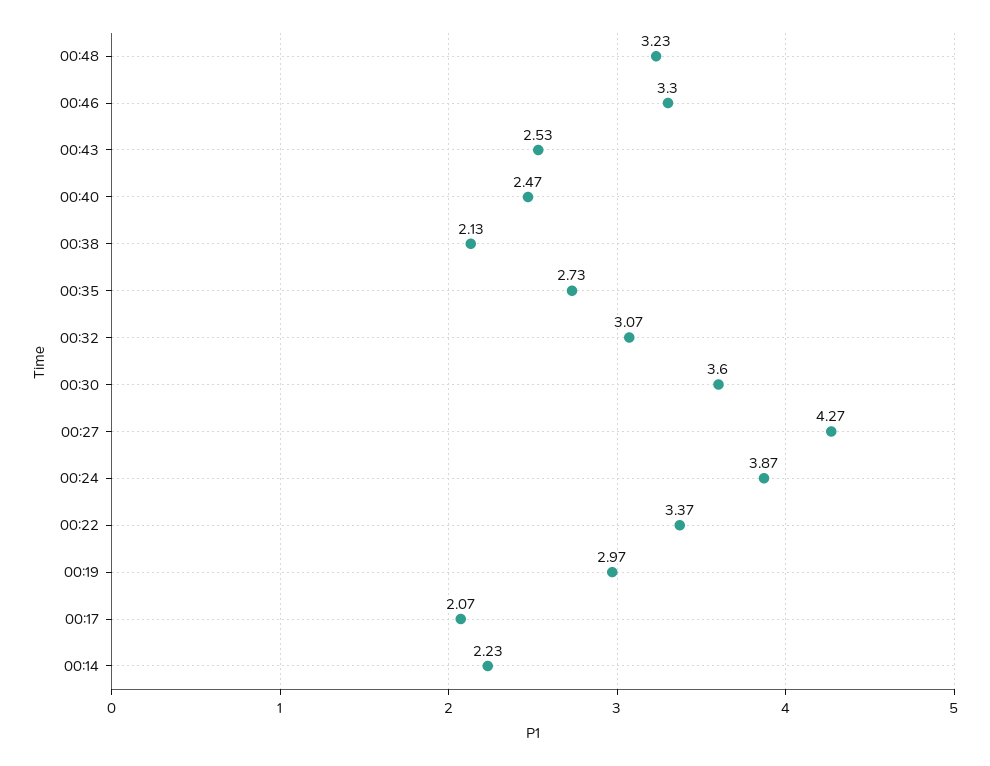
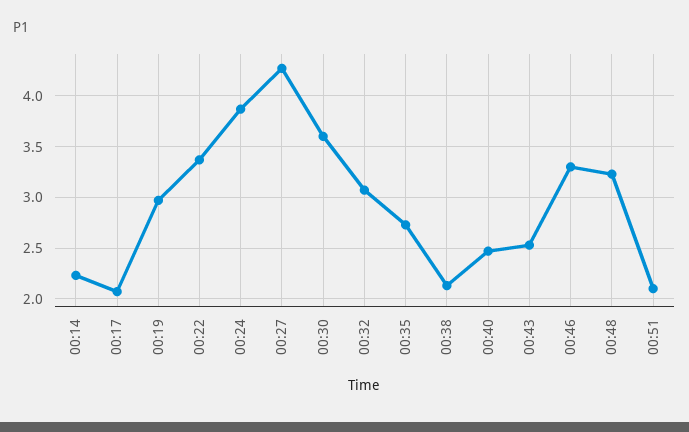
00:51: none -> 2.1

